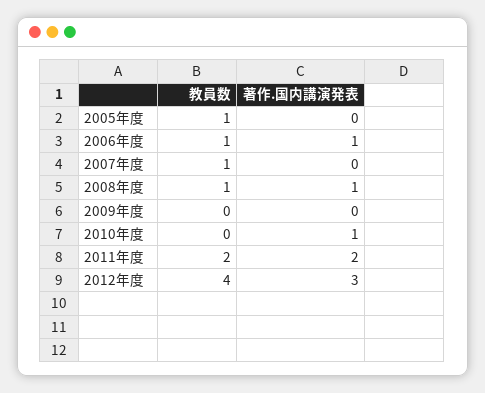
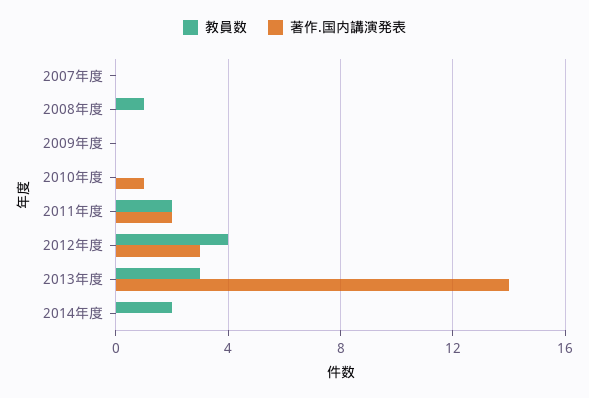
教員数, 2005年度: 1 -> none
著作.国内講演発表, 2005年度: 0 -> none
教員数, 2006年度: 1 -> none
著作.国内講演発表, 2006年度: 1 -> none
教員数, 2007年度: 1 -> 0
著作.国内講演発表, 2008年度: 1 -> 0
教員数, 2013年度: none -> 3
著作.国内講演発表, 2013年度: none -> 14
教員数, 2014年度: none -> 2
著作.国内講演発表, 2014年度: none -> 0

